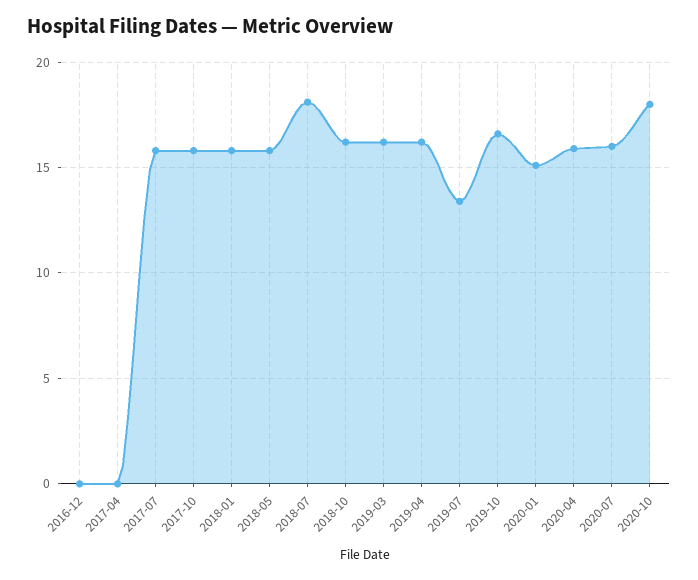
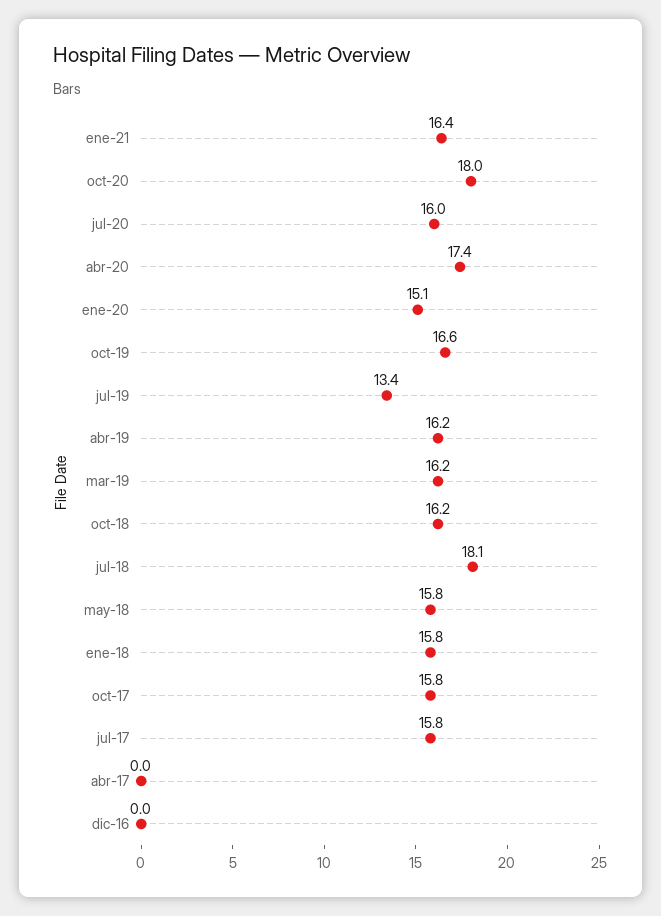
2020-04: 16 -> 17.4
ene-21: none -> 16.4

